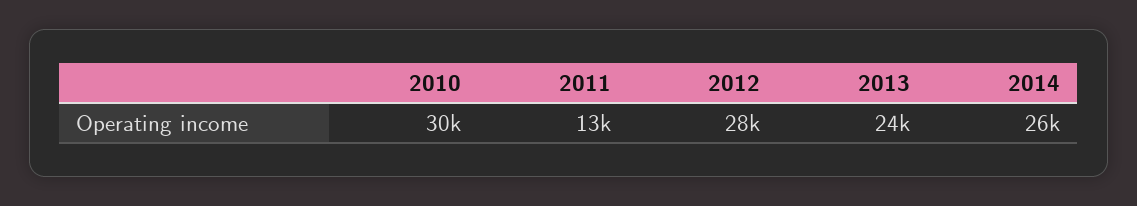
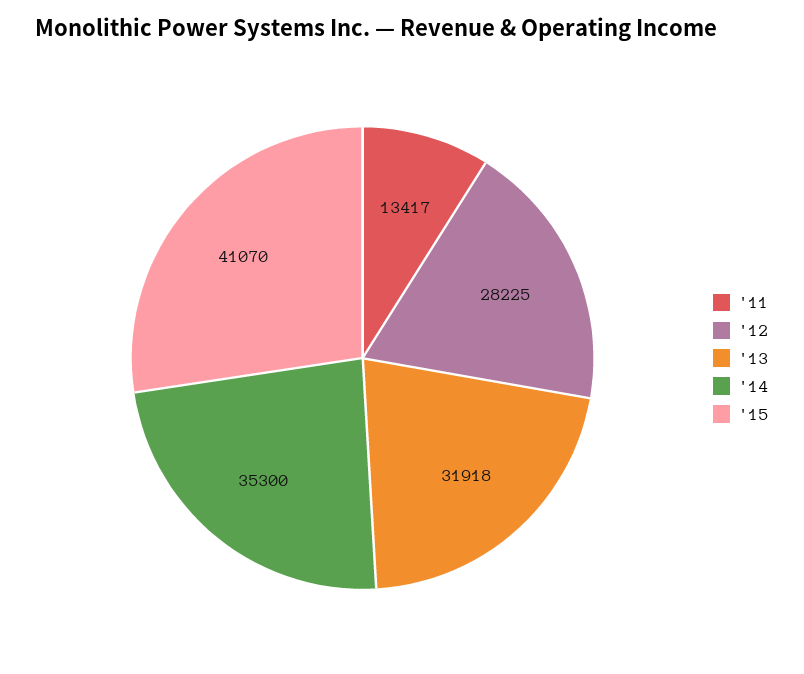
2010: 30000 -> none
2013: 24000 -> 31918
2014: 26000 -> 35300
'15: none -> 41070

